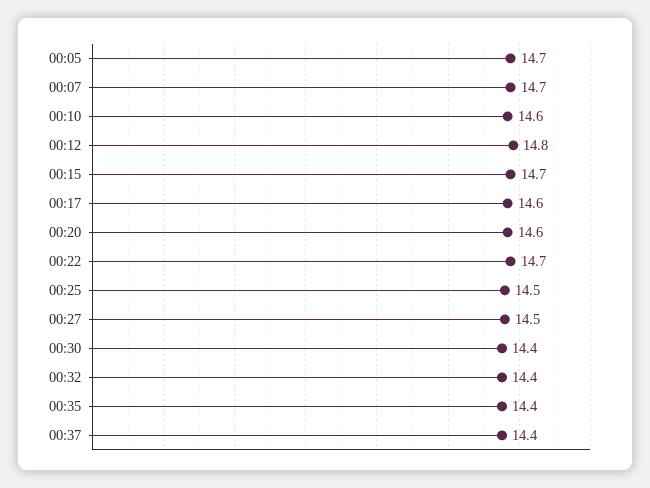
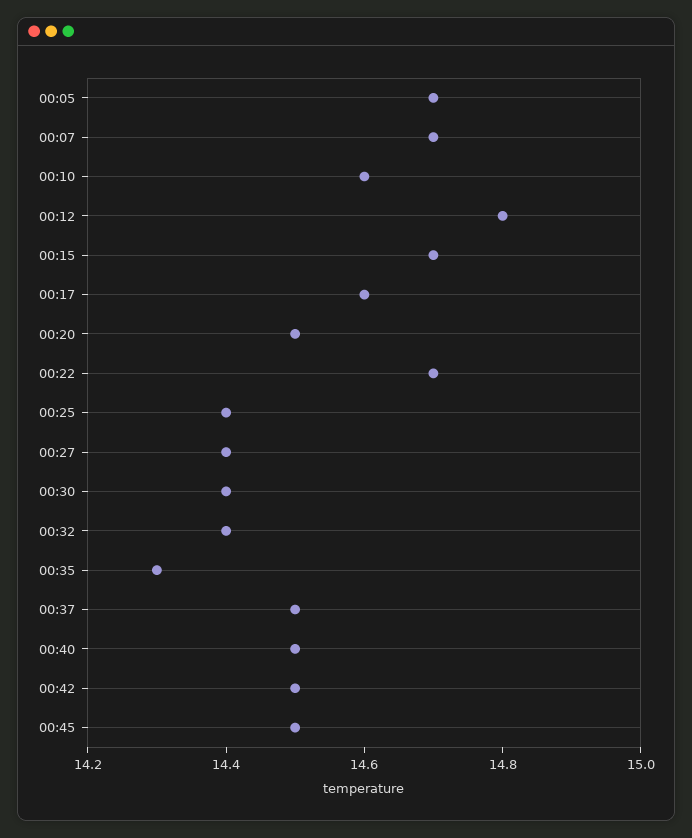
00:20: 14.6 -> 14.5
00:25: 14.5 -> 14.4
00:27: 14.5 -> 14.4
00:35: 14.4 -> 14.3
00:37: 14.4 -> 14.5
00:40: none -> 14.5
00:42: none -> 14.5
00:45: none -> 14.5

